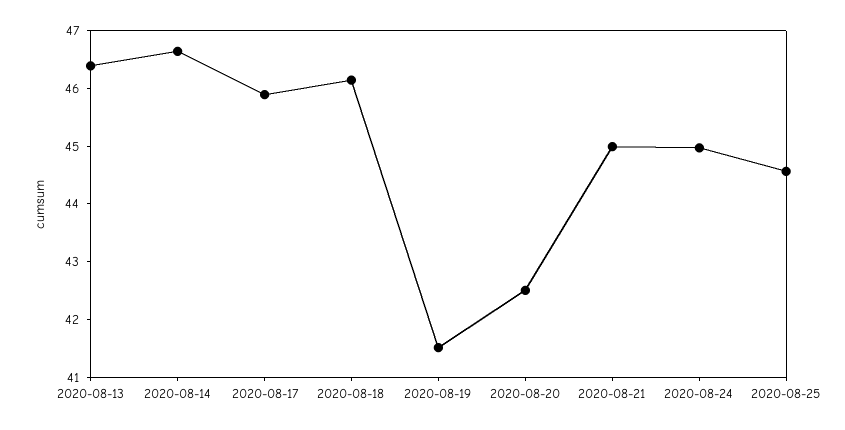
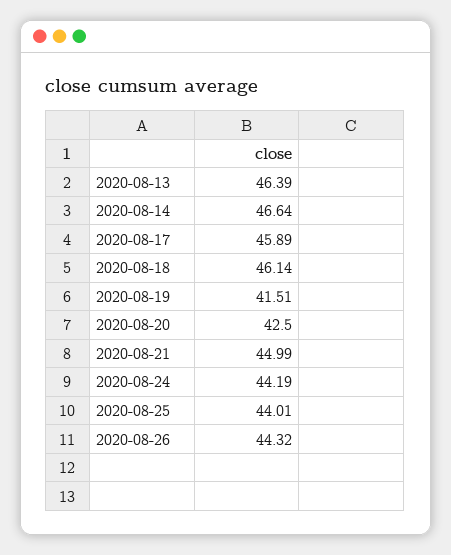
2020-08-24: 45 -> 44.19
2020-08-25: 44.6 -> 44.01
2020-08-26: none -> 44.32

